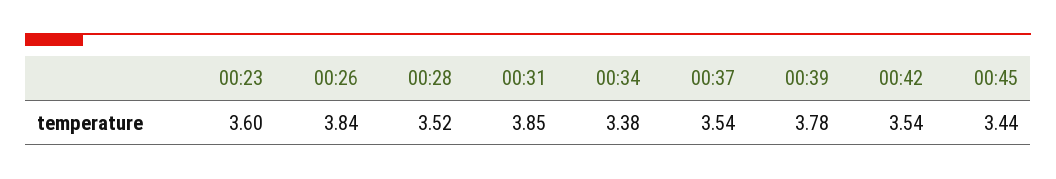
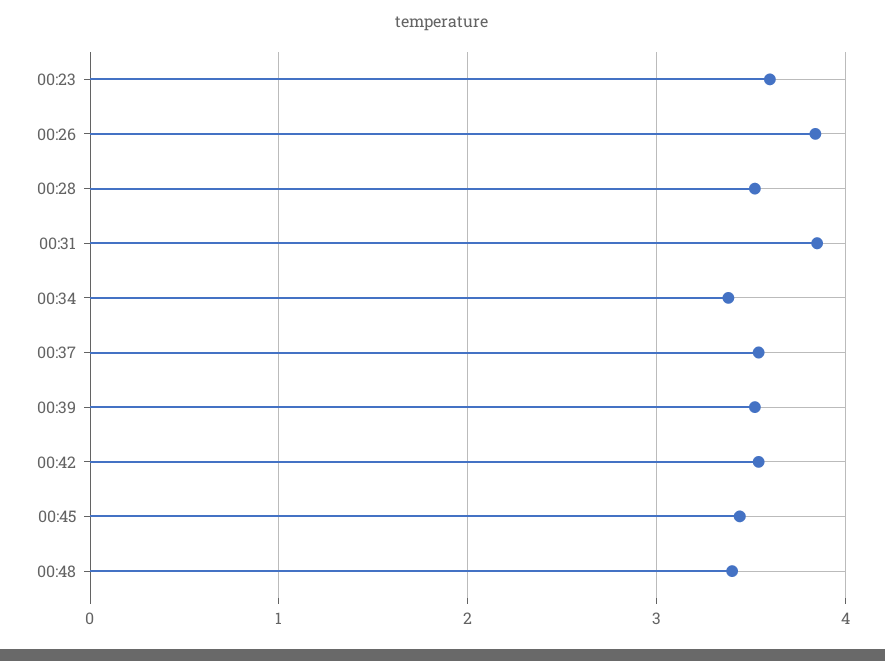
00:39: 3.78 -> 3.5
00:48: none -> 3.4

